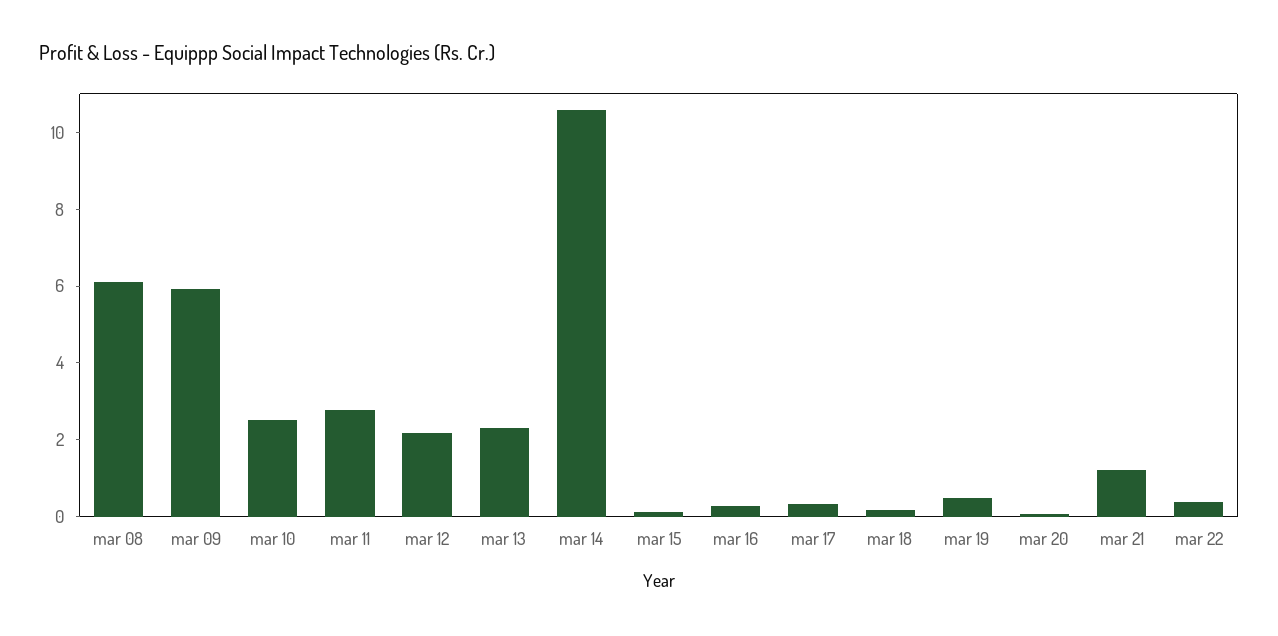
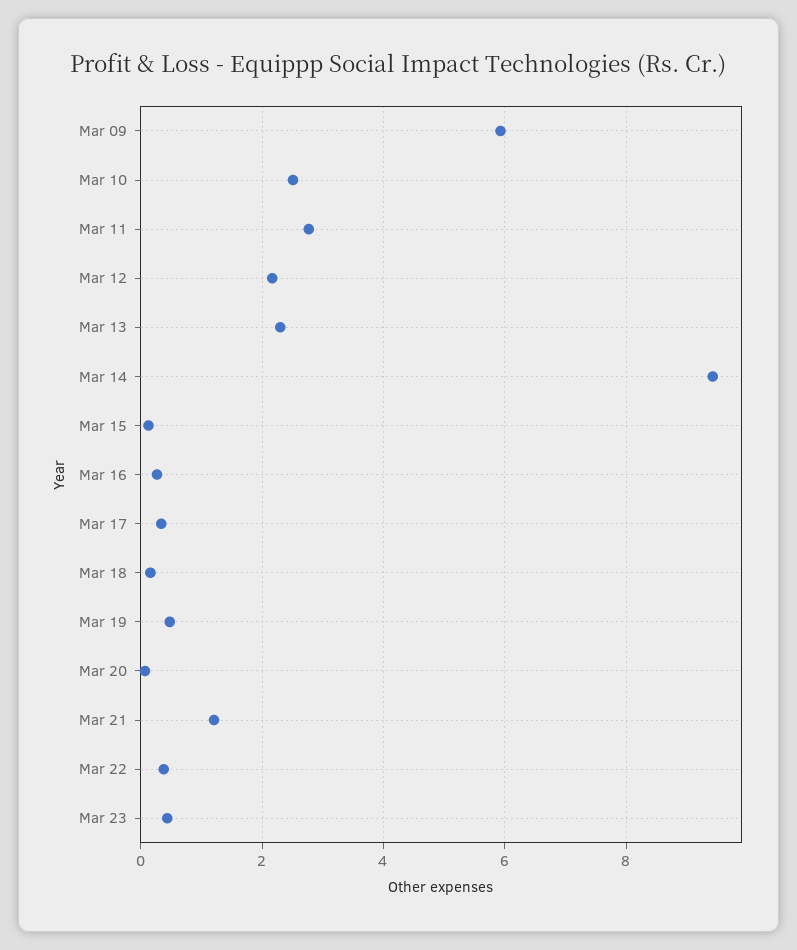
mar 08: 6 -> none
mar 14: 10.5 -> 9.4
Mar 23: none -> 0.4

